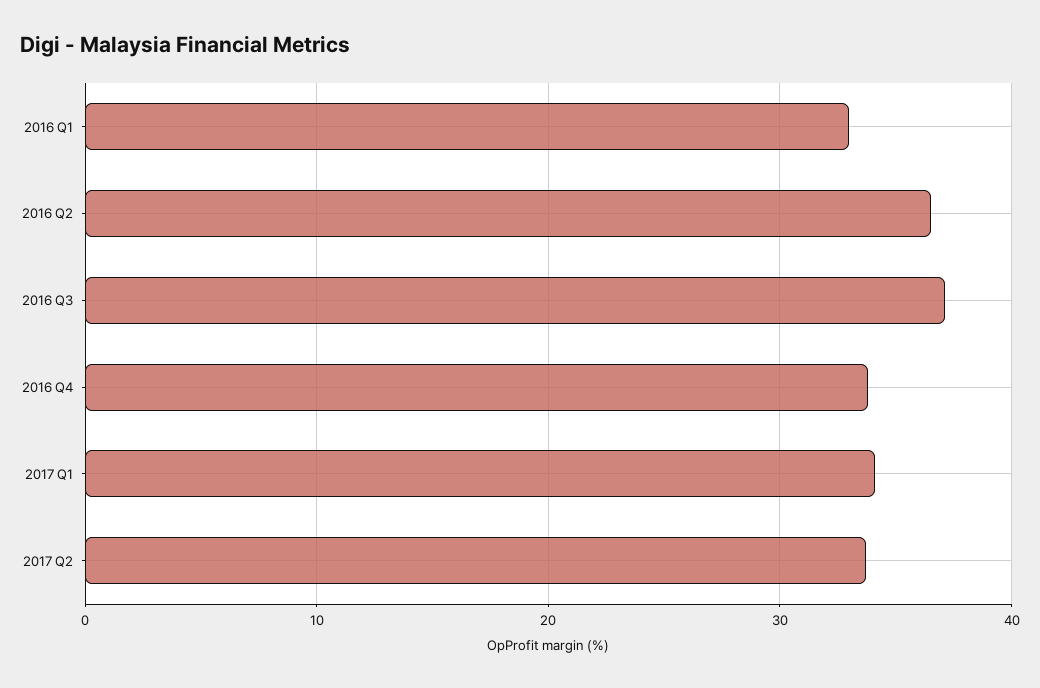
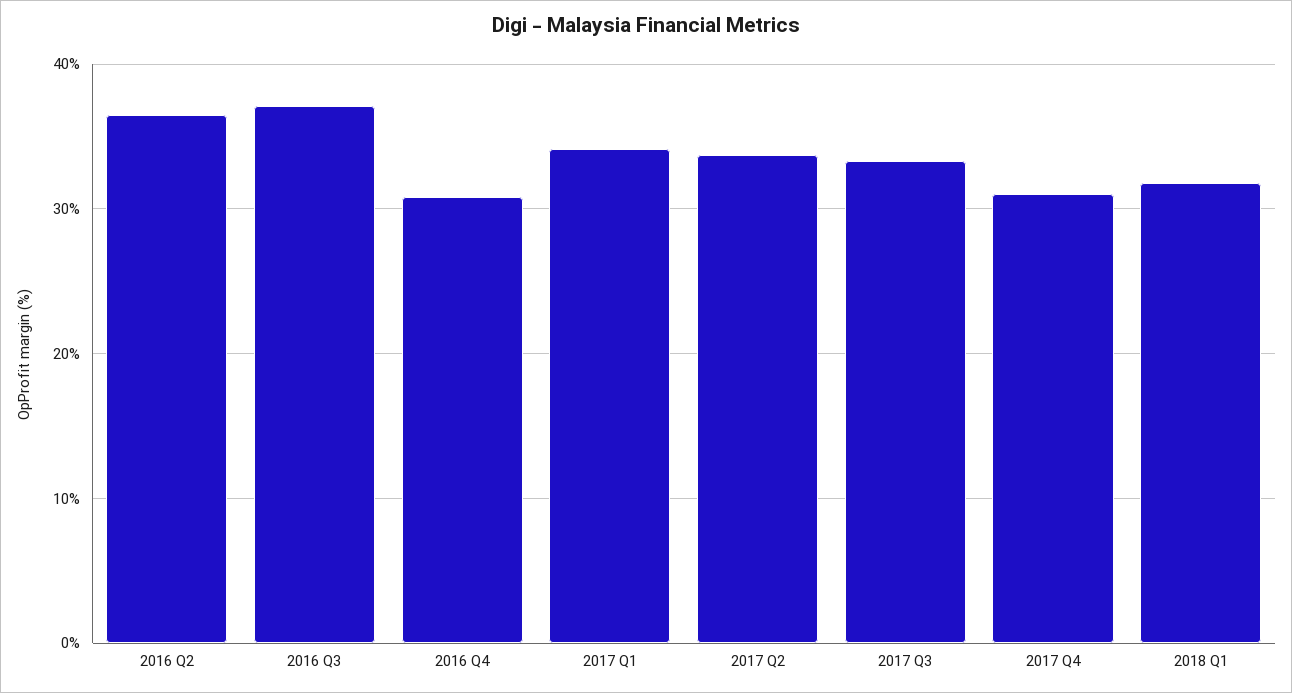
2016 Q1: 33 -> none
2016 Q4: 34 -> 31
2017 Q3: none -> 33
2017 Q4: none -> 31
2018 Q1: none -> 32

